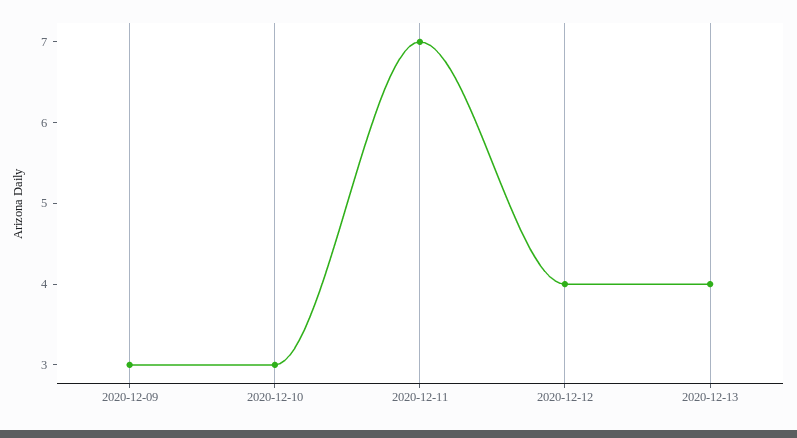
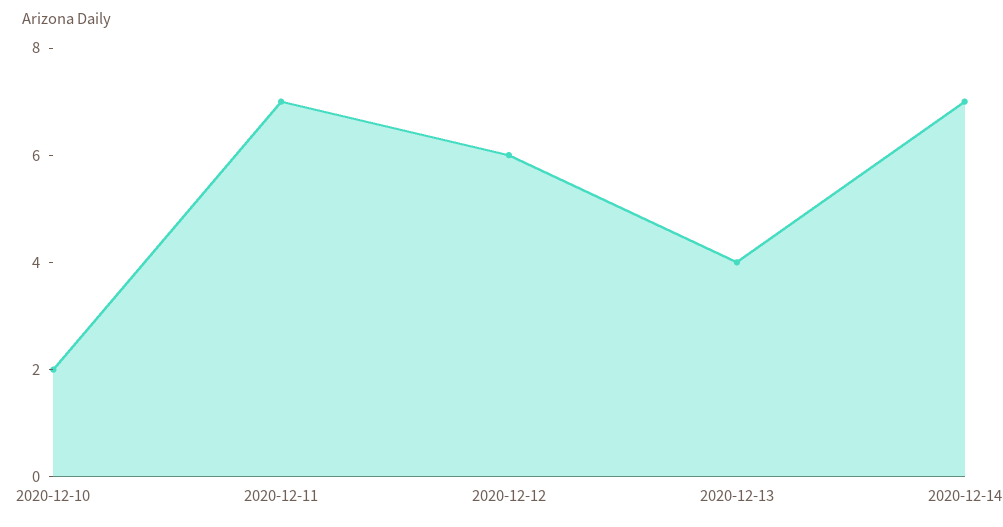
2020-12-09: 3 -> none
2020-12-10: 3 -> 2
2020-12-12: 4 -> 6
2020-12-14: none -> 7

